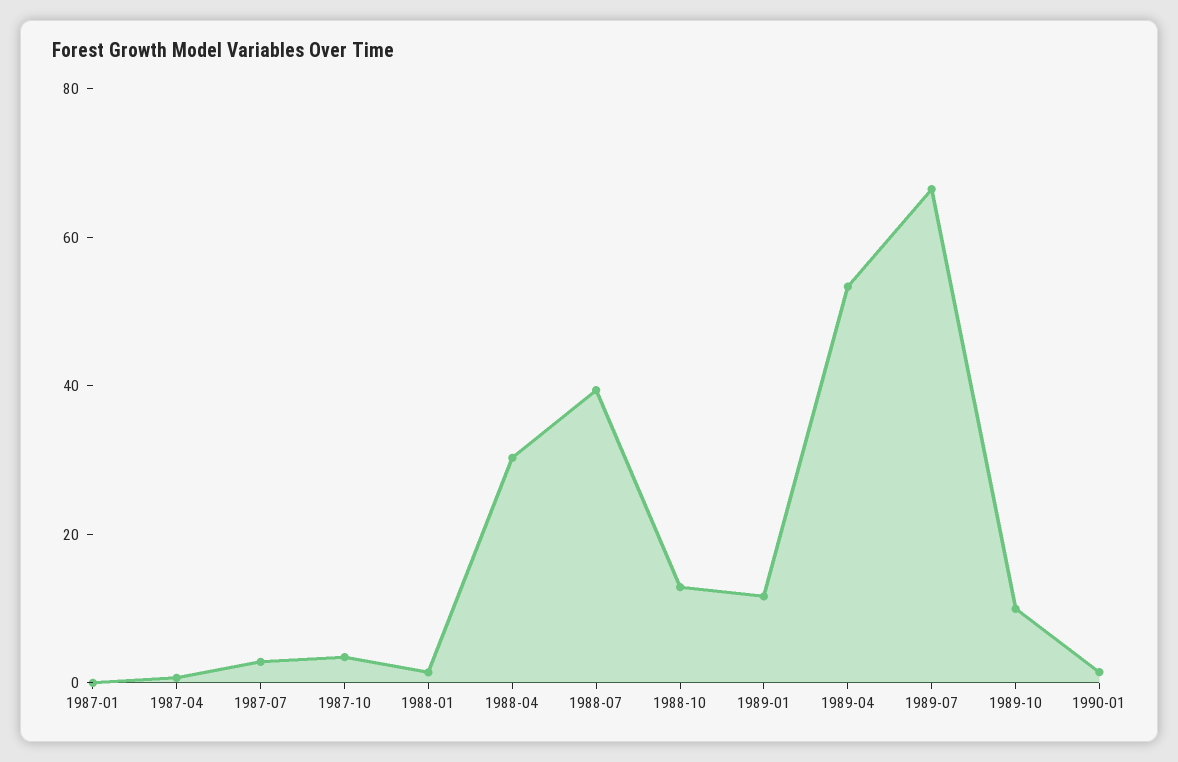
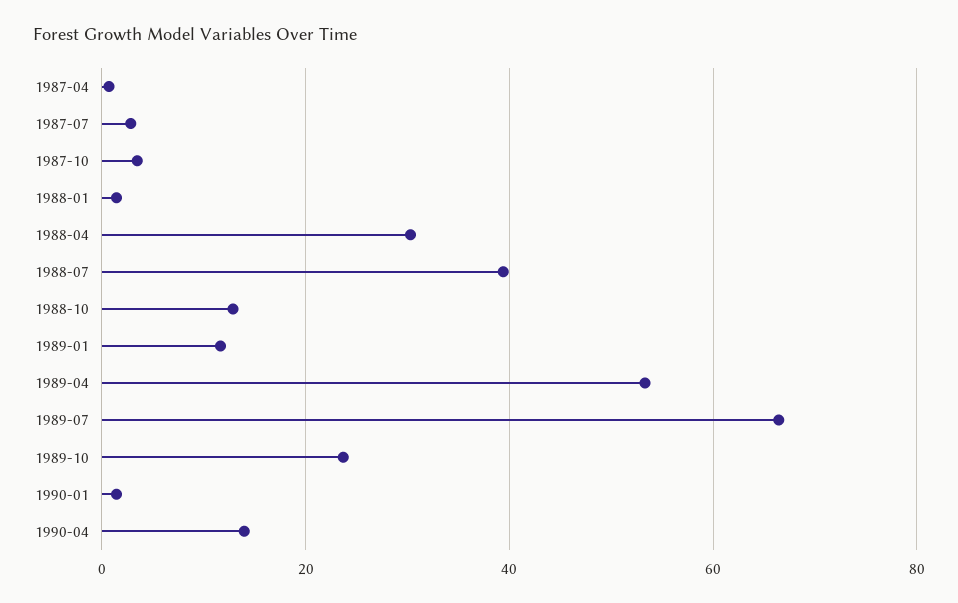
1987-01: 0 -> none
1989-10: 10 -> 24
1990-04: none -> 14

